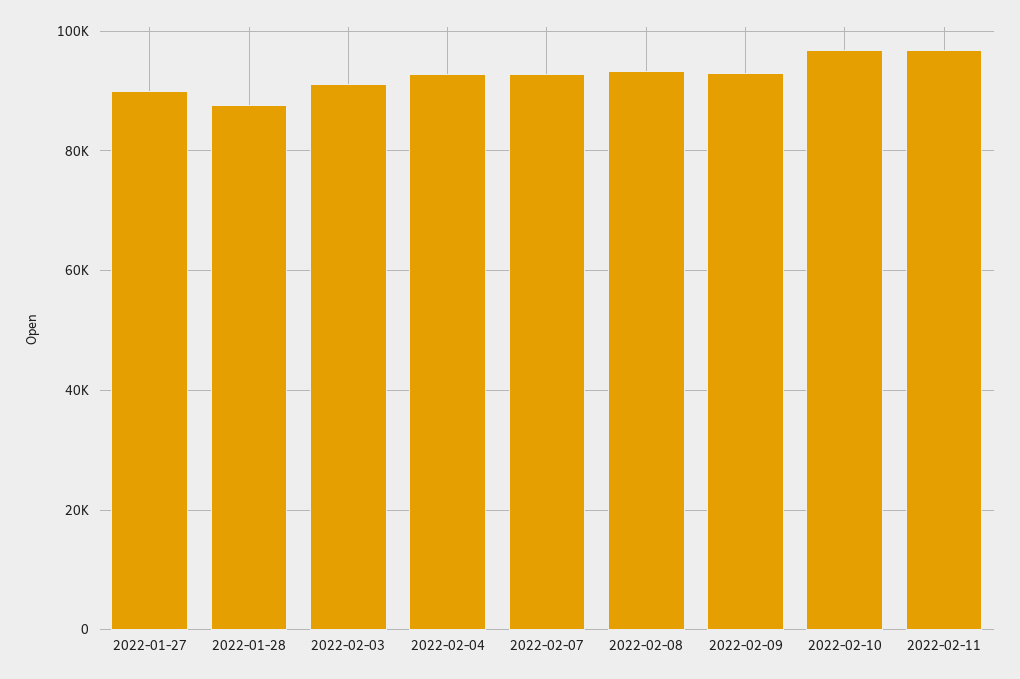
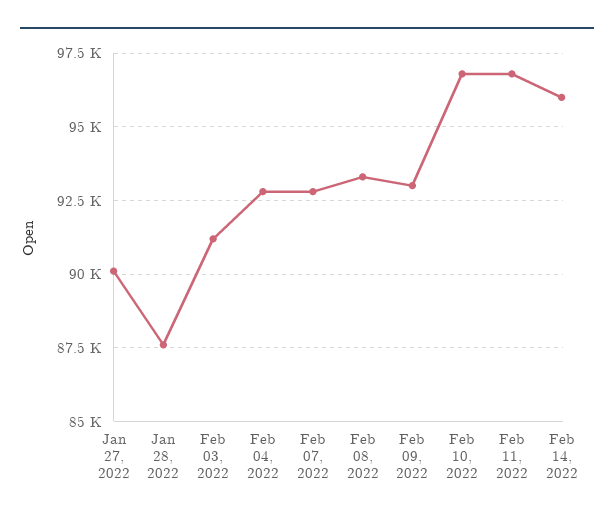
Feb 14, 2022: none -> 96000

